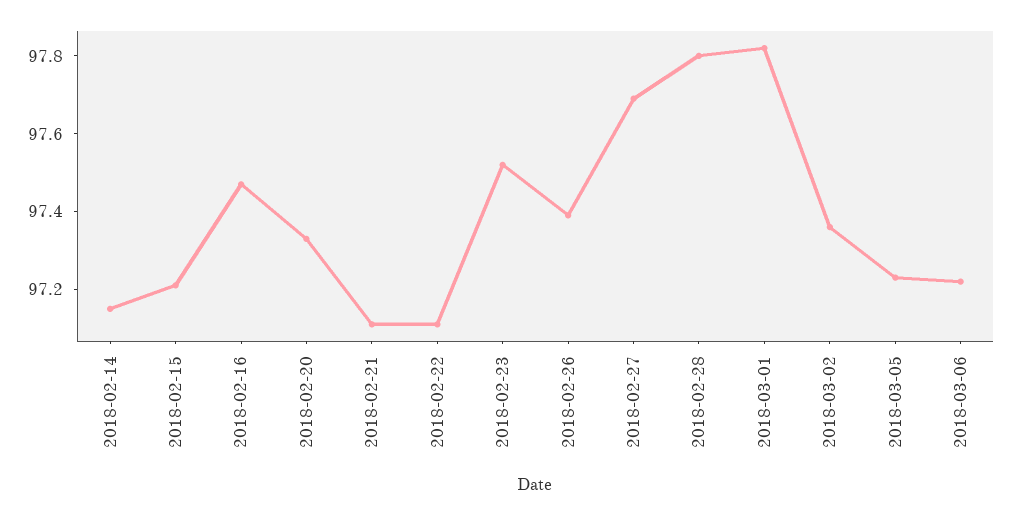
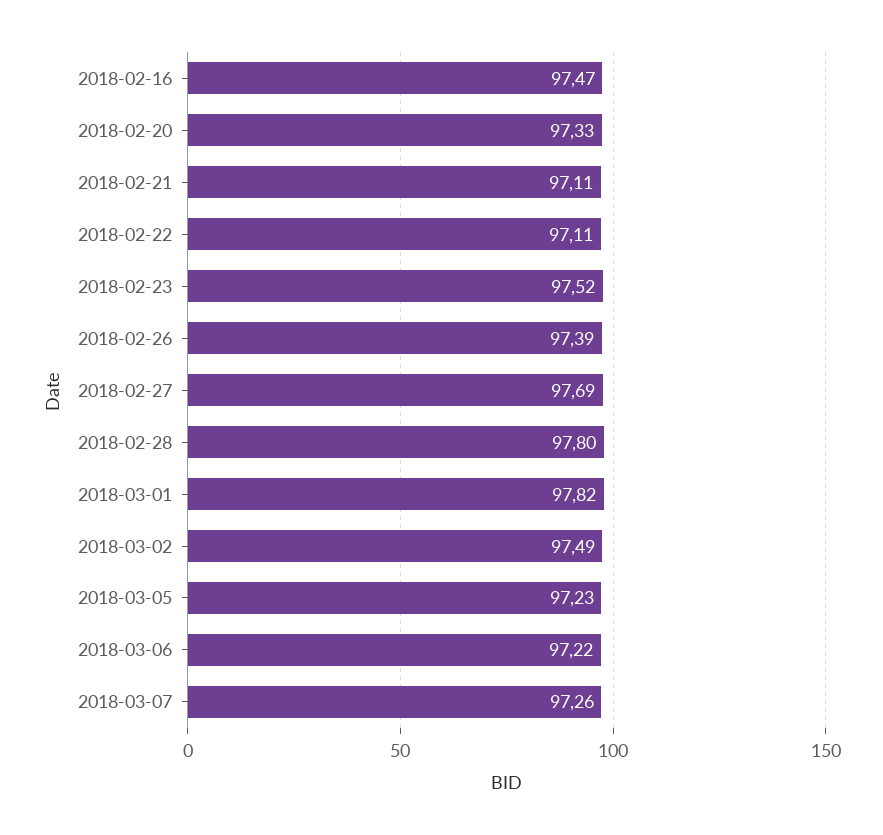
2018-02-14: 97.15 -> none
2018-02-15: 97.2 -> none
2018-03-02: 97.35 -> 97.49
2018-03-07: none -> 97.26

